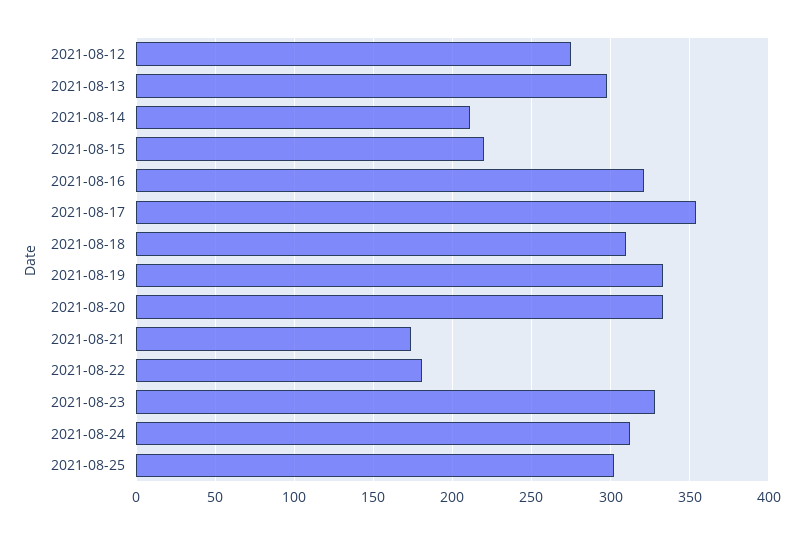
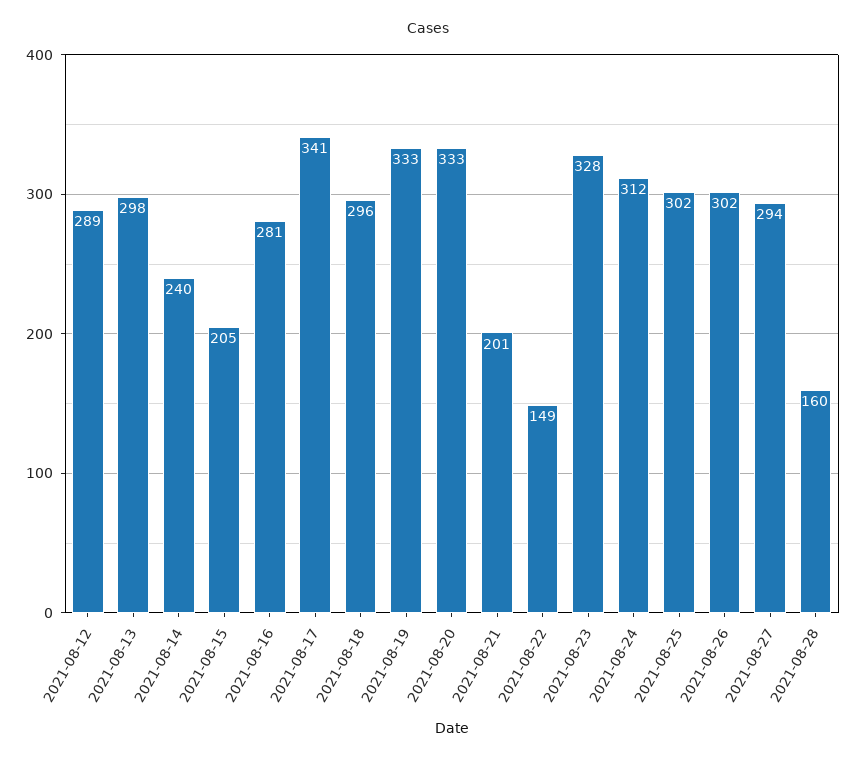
2021-08-12: 275 -> 289
2021-08-14: 210 -> 240
2021-08-15: 220 -> 205
2021-08-16: 320 -> 281
2021-08-17: 355 -> 341
2021-08-18: 310 -> 296
2021-08-21: 175 -> 201
2021-08-22: 180 -> 149
2021-08-26: none -> 302
2021-08-27: none -> 294
2021-08-28: none -> 160

